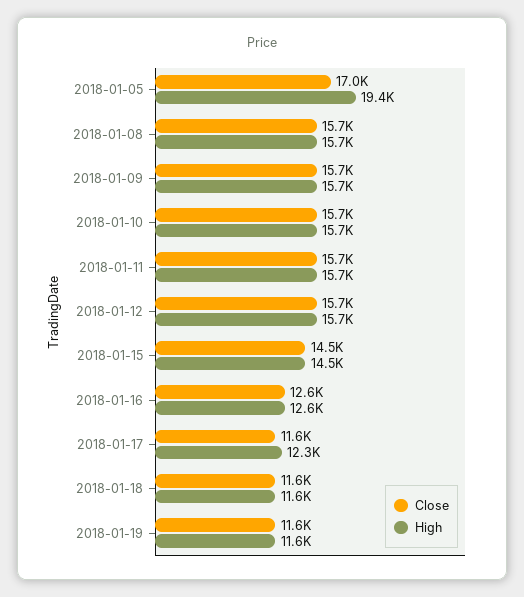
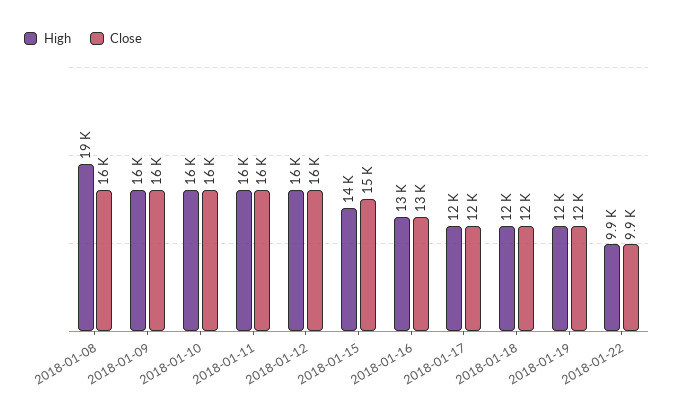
Close, 2018-01-05: 17000 -> none
High, 2018-01-05: 19400 -> none
High, 2018-01-08: 15700 -> 19000
High, 2018-01-22: none -> 9900
Close, 2018-01-22: none -> 9900

